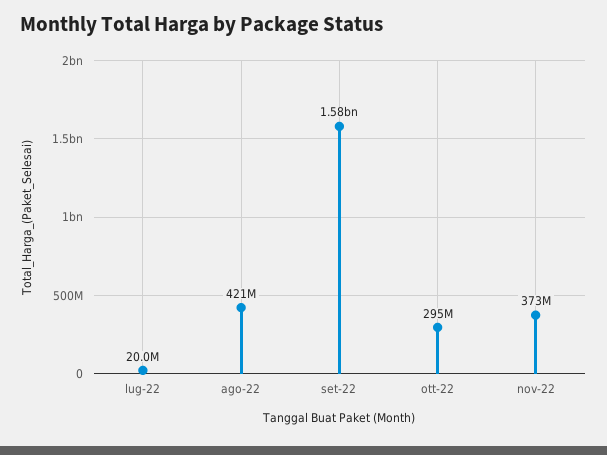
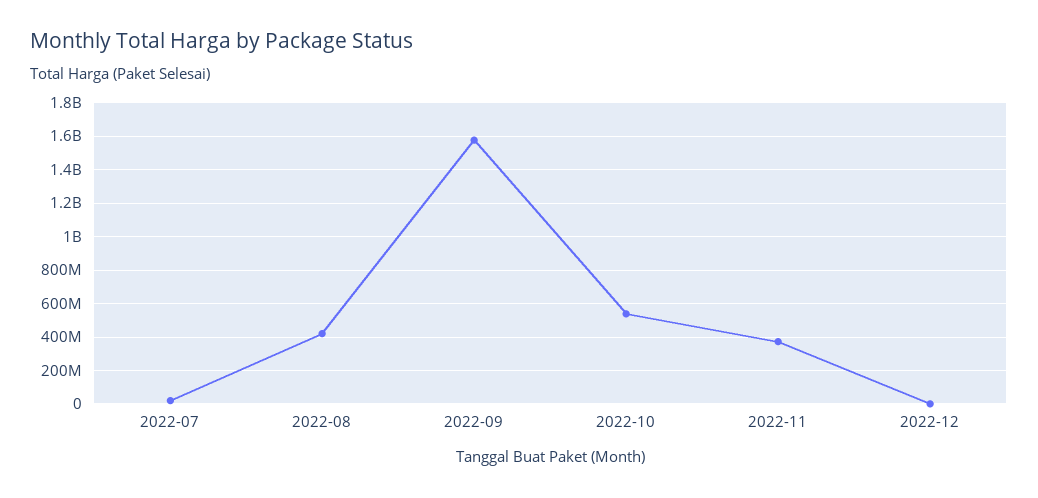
ott-22: 295000000 -> 550000000
2022-12: none -> 0

